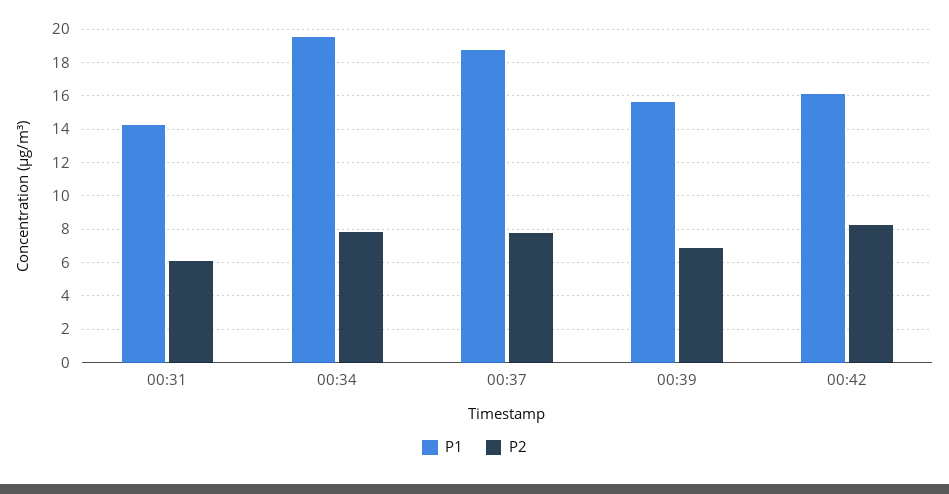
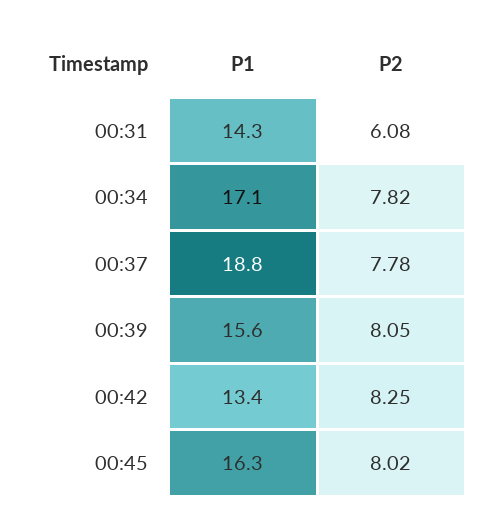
P1, 00:34: 19.5 -> 17.1
P2, 00:39: 7 -> 8.05
P1, 00:42: 16 -> 13.4
P1, 00:45: none -> 16.3
P2, 00:45: none -> 8.02

